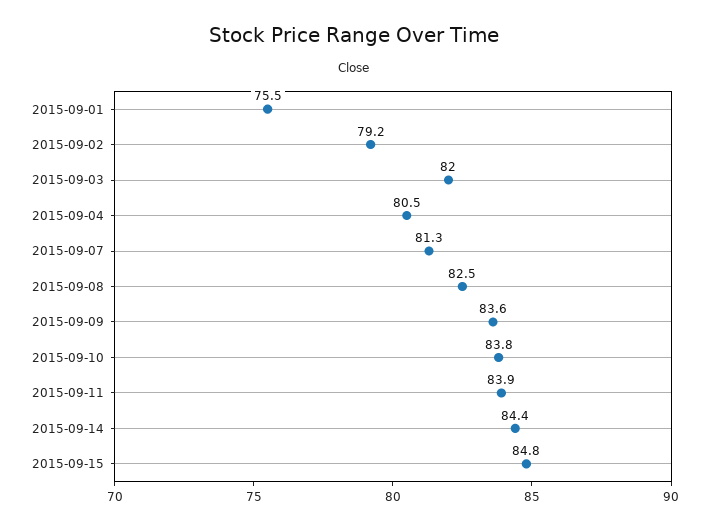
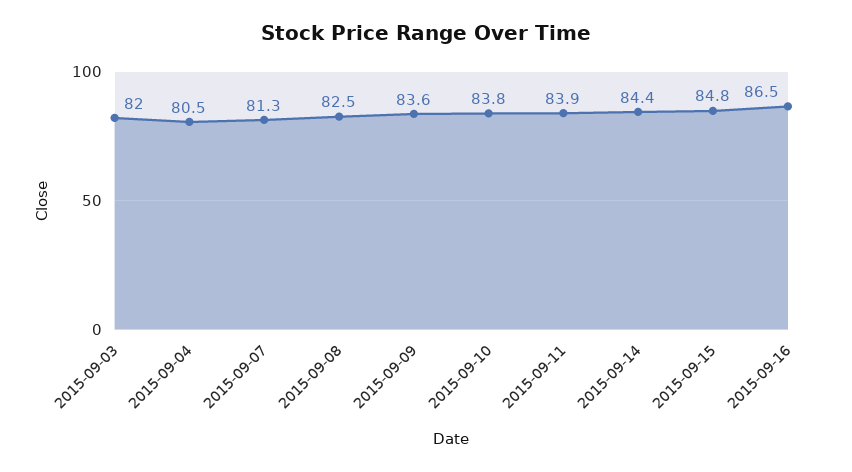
2015-09-01: 75.5 -> none
2015-09-02: 79.2 -> none
2015-09-16: none -> 86.5

